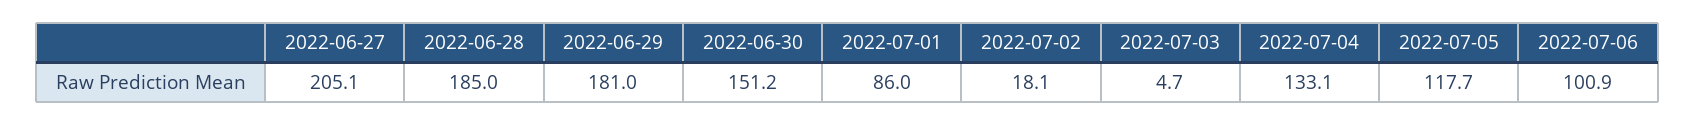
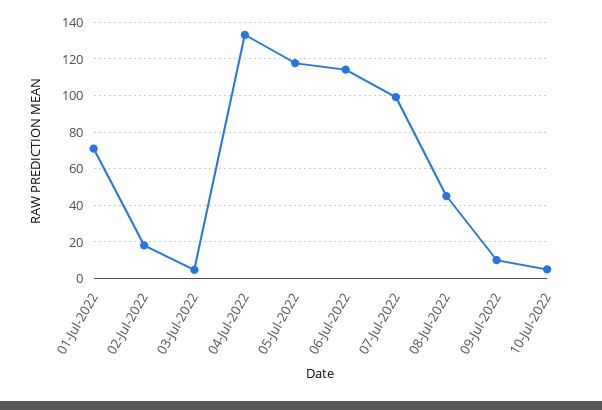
2022-06-27: 205.1 -> none
2022-06-28: 185 -> none
2022-06-29: 181 -> none
2022-06-30: 151.2 -> none
2022-07-01: 86 -> 70
2022-07-06: 100.9 -> 115
07-Jul-2022: none -> 100
08-Jul-2022: none -> 45
09-Jul-2022: none -> 10
10-Jul-2022: none -> 5

